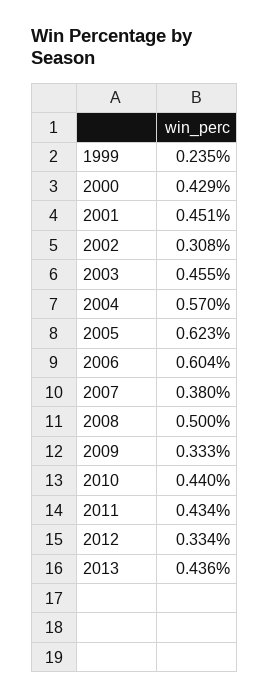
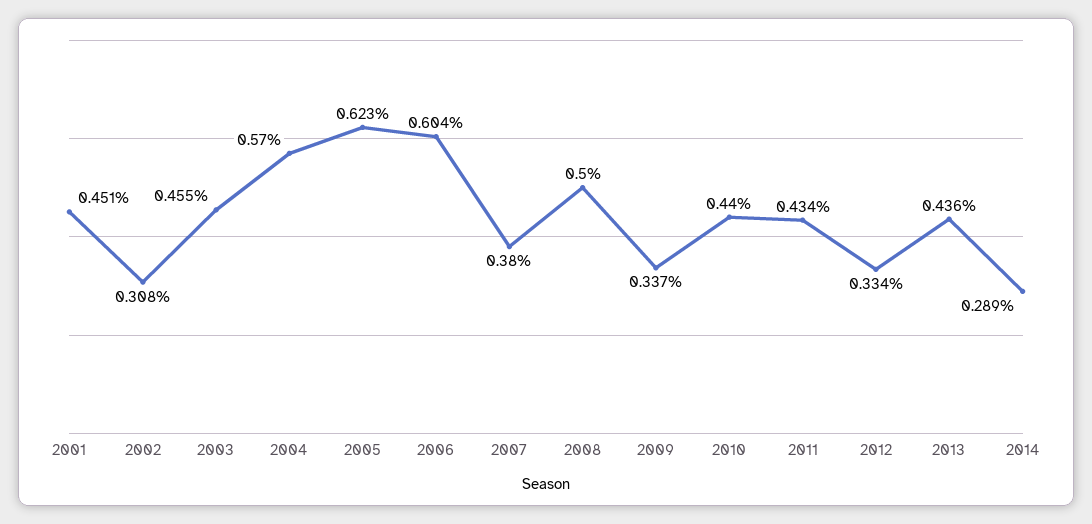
1999: 0.235 -> none
2000: 0.429 -> none
2009: 0.333 -> 0.337
2014: none -> 0.289

